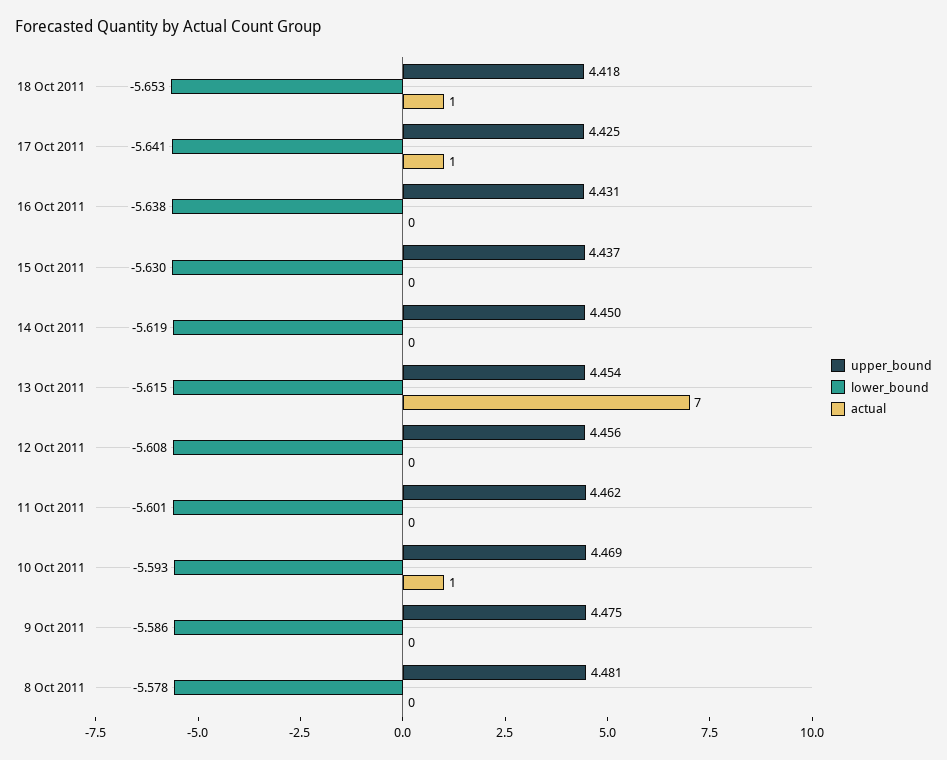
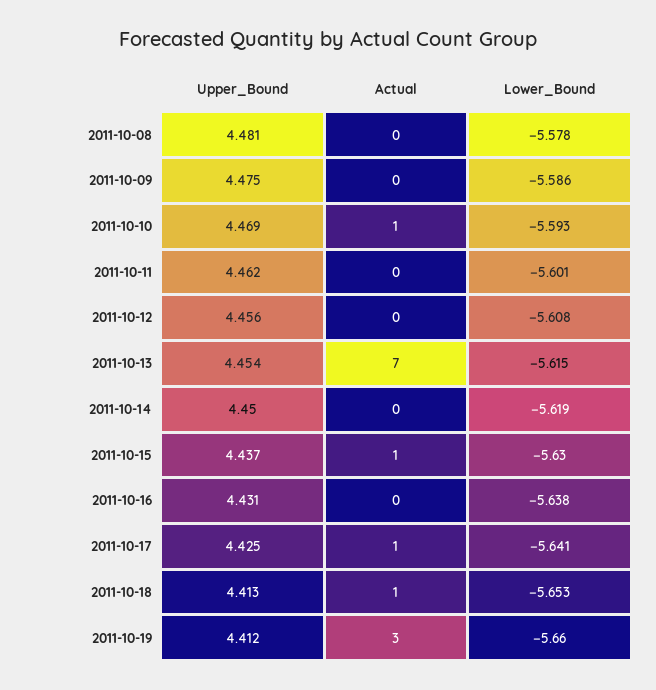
upper_bound, 18 Oct 2011: 4.418 -> 4.413
actual, 15 Oct 2011: 0 -> 1
upper_bound, 2011-10-19: none -> 4.412
actual, 2011-10-19: none -> 3
lower_bound, 2011-10-19: none -> -5.66

